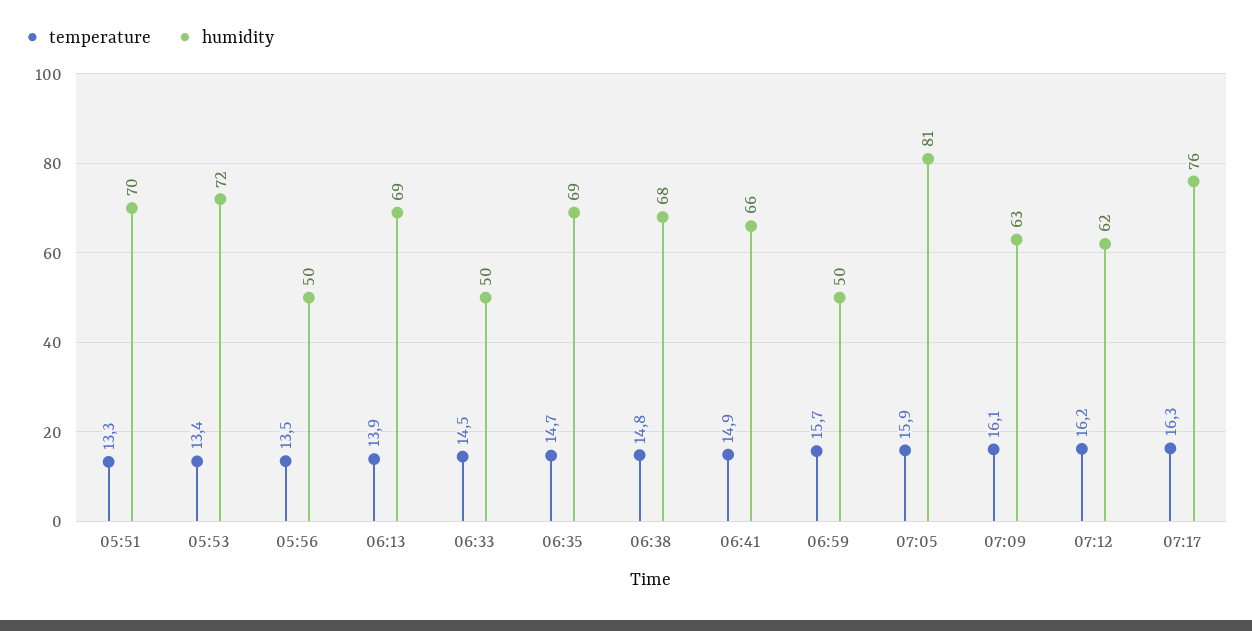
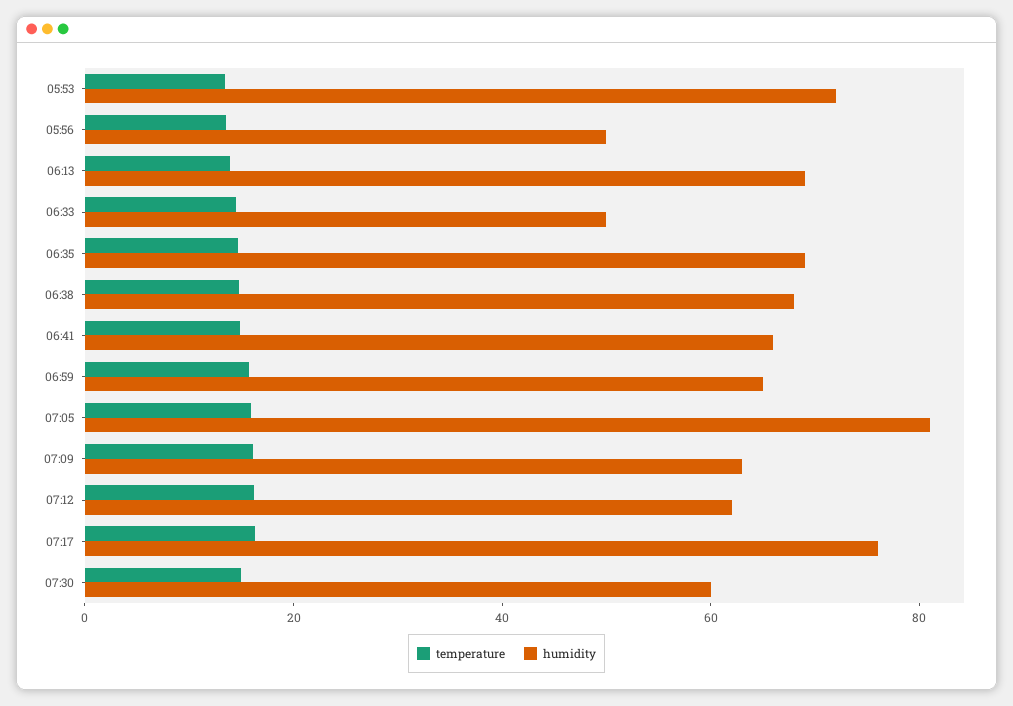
temperature, 05:51: 13.3 -> none
humidity, 05:51: 70 -> none
humidity, 06:59: 50 -> 65
temperature, 07:30: none -> 15
humidity, 07:30: none -> 60

